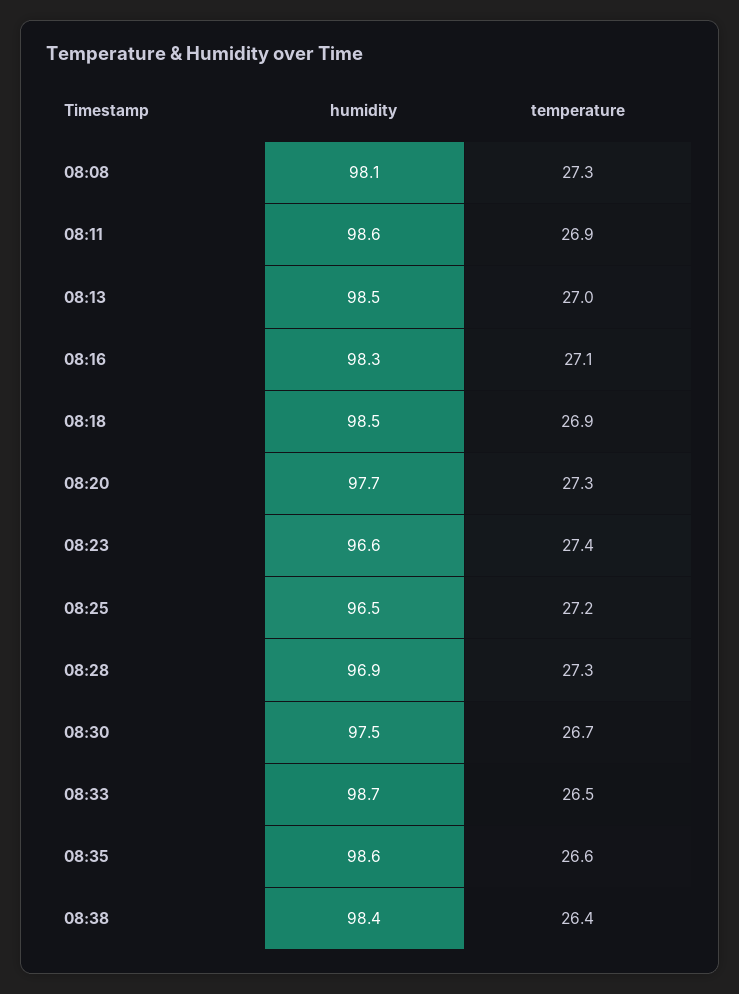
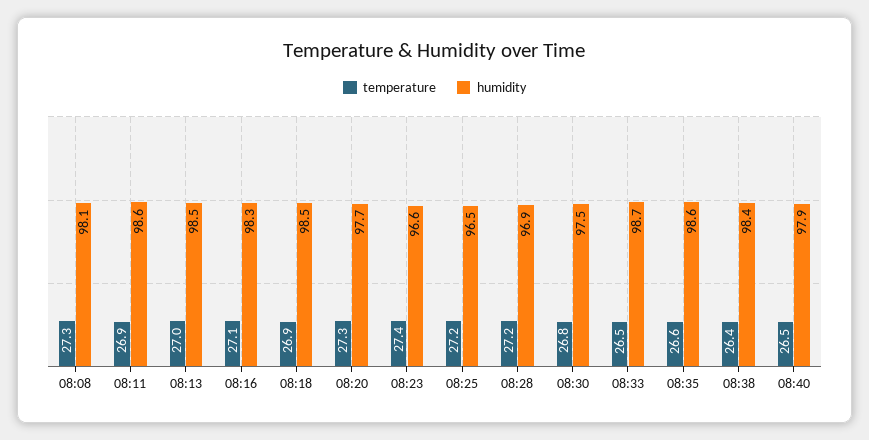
temperature, 08:28: 27.3 -> 27.2
temperature, 08:30: 26.7 -> 26.8
temperature, 08:40: none -> 26.5
humidity, 08:40: none -> 97.9

